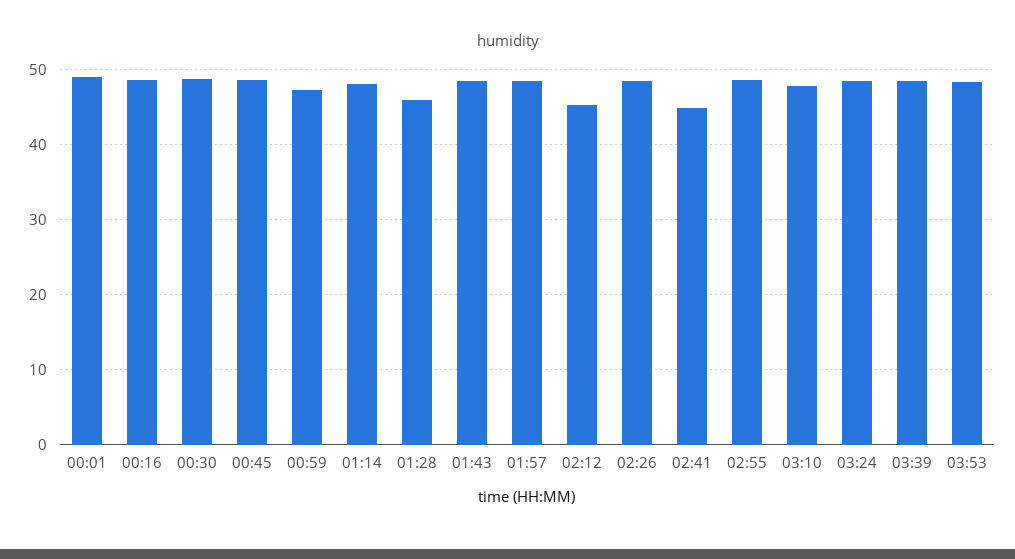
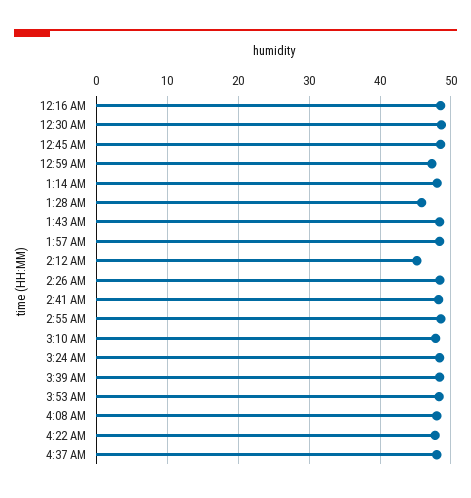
00:01: 49 -> none
02:41: 45 -> 48
4:08 AM: none -> 48
4:22 AM: none -> 48
4:37 AM: none -> 48

